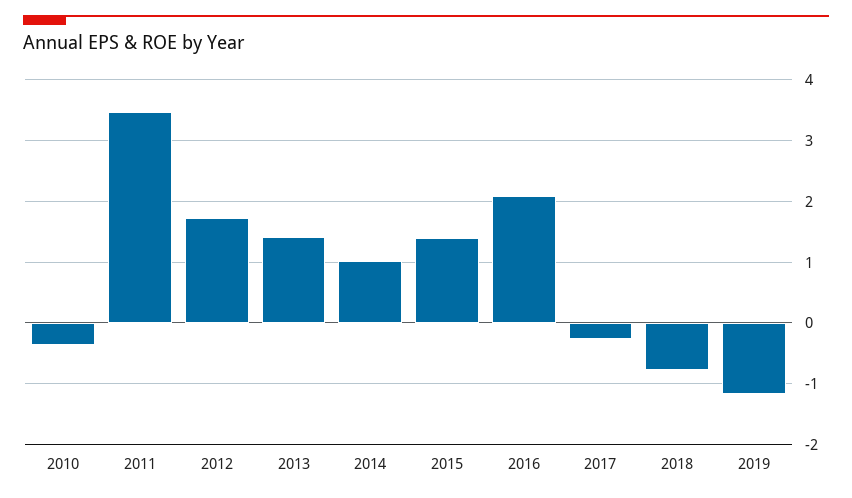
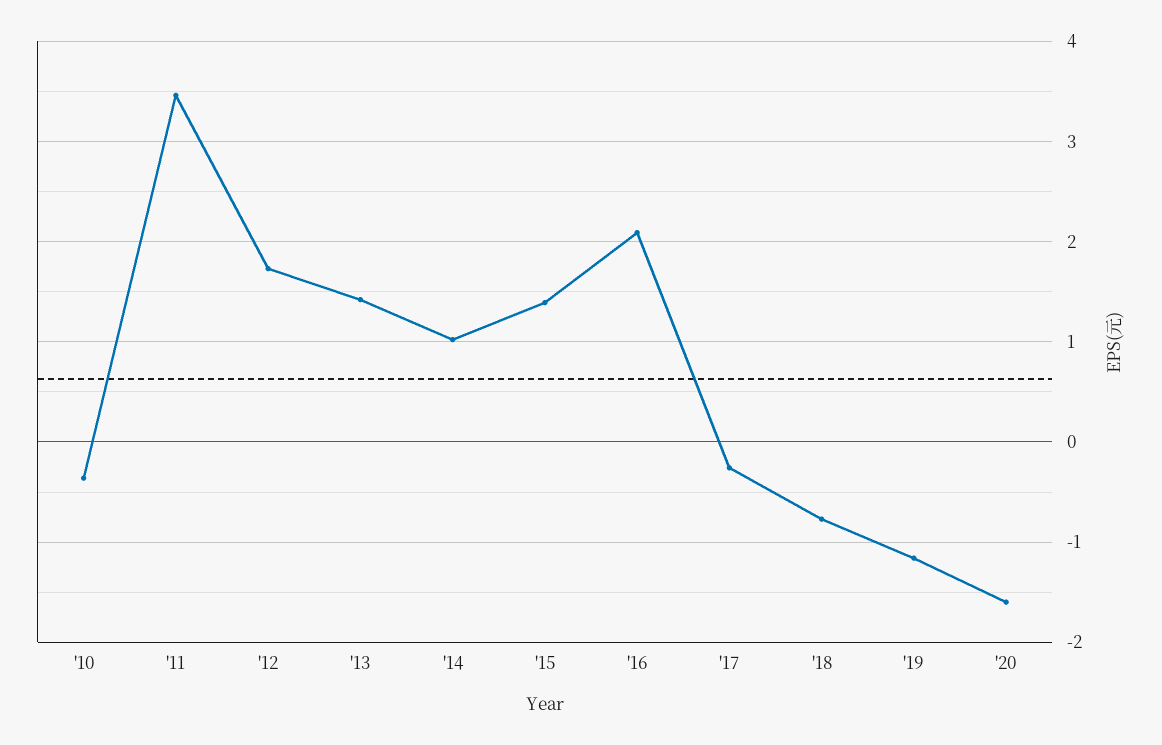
'20: none -> -1.6

